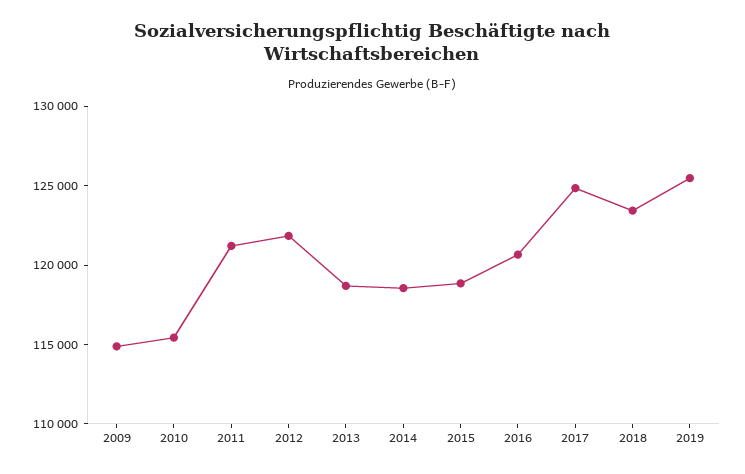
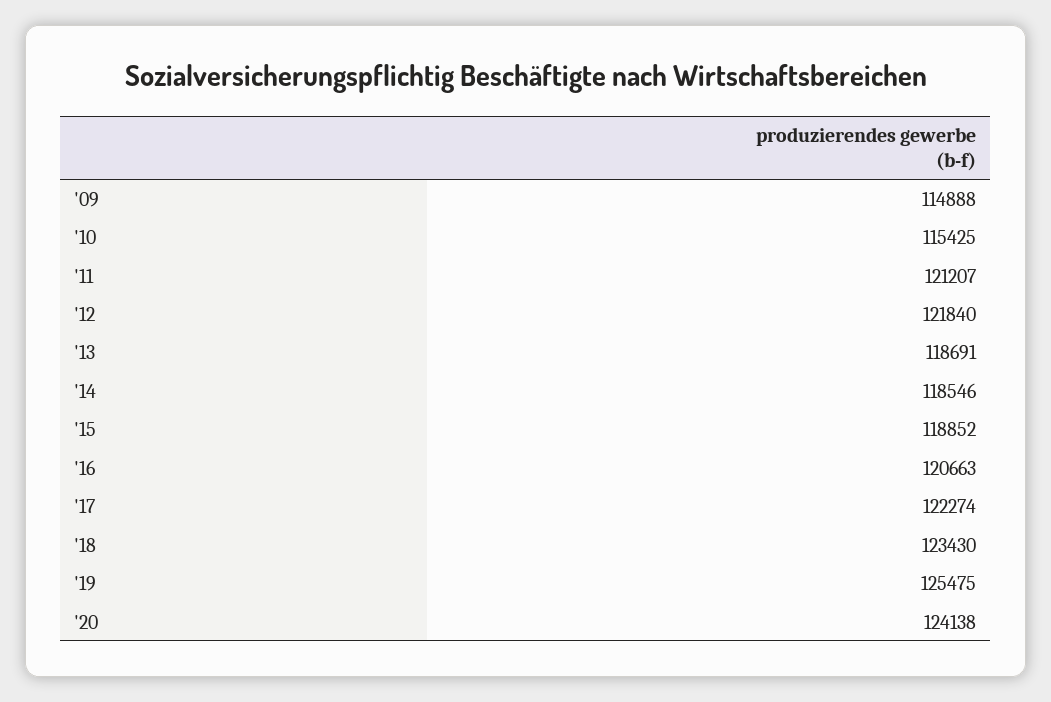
2017: 125000 -> 122274
'20: none -> 124138

